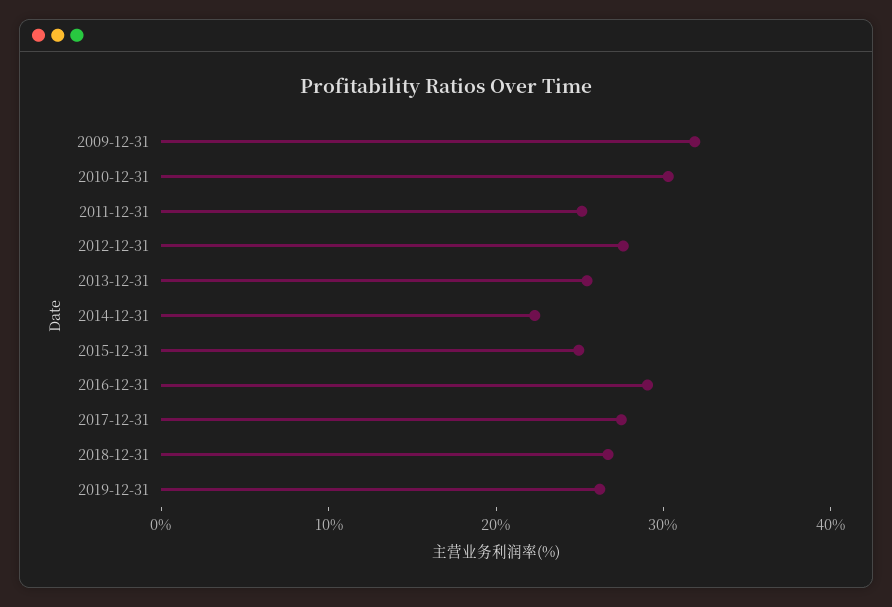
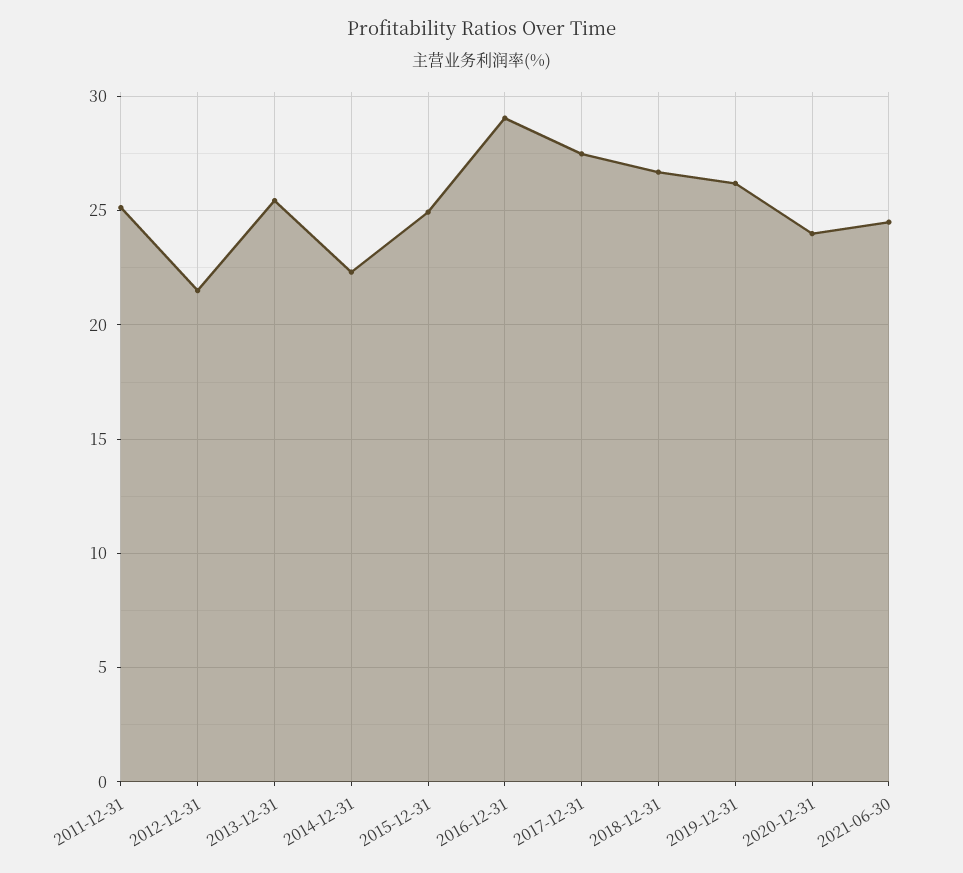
2009-12-31: 32 -> none
2010-12-31: 30 -> none
2012-12-31: 28 -> 21.5
2020-12-31: none -> 24
2021-06-30: none -> 24.5

